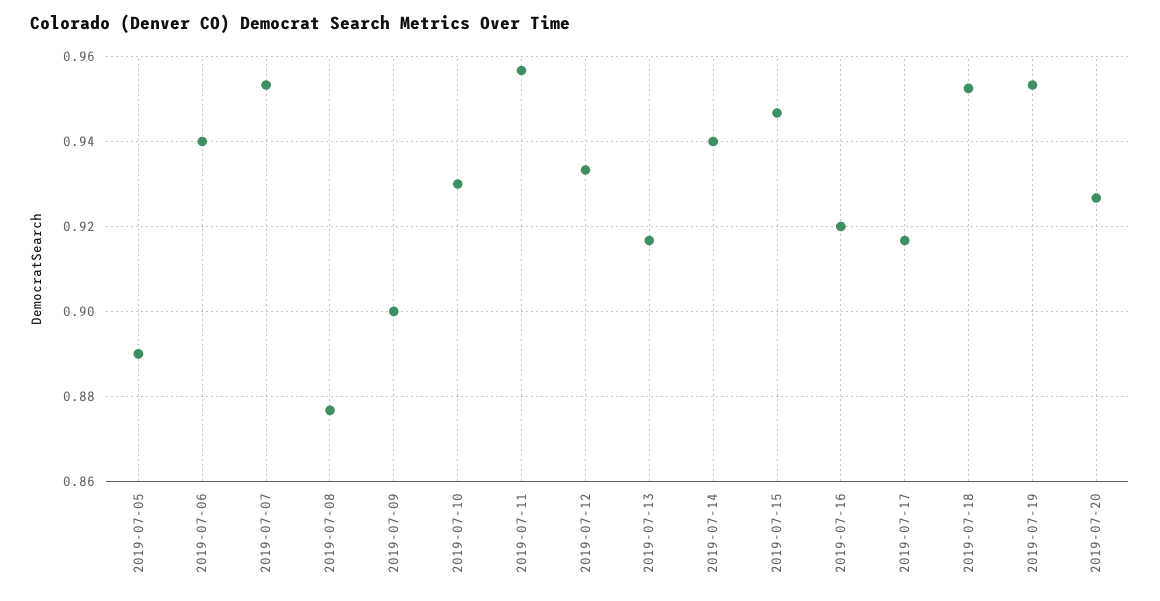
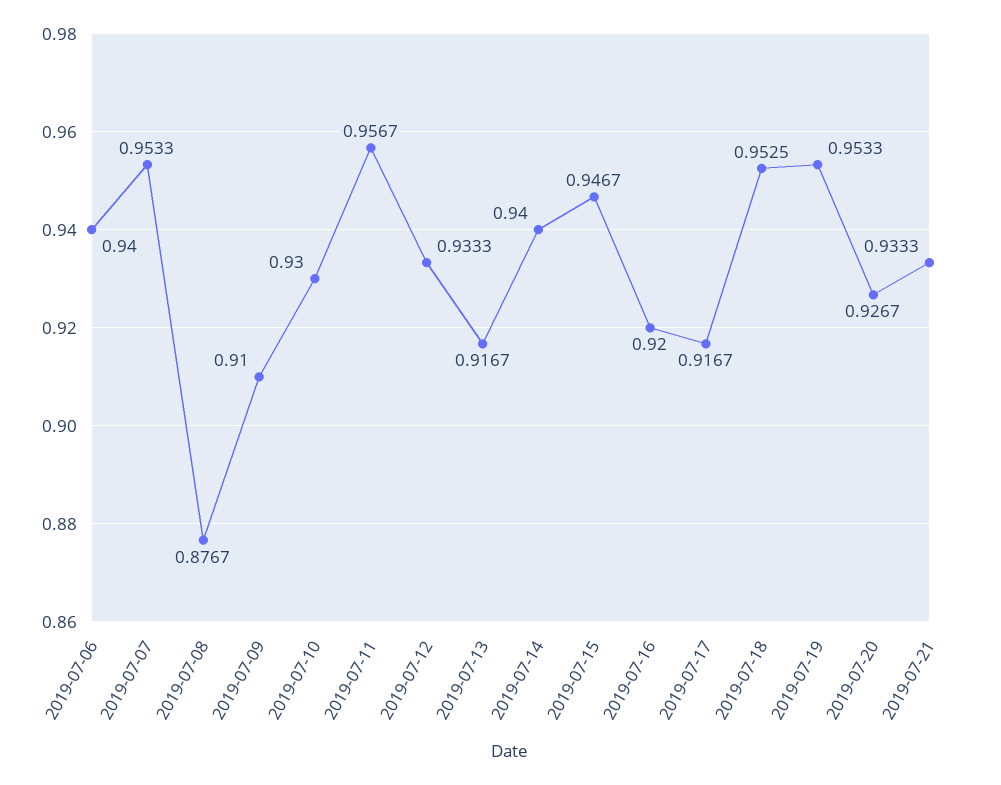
2019-07-05: 0.89 -> none
2019-07-09: 0.9 -> 0.91
2019-07-21: none -> 0.9333

